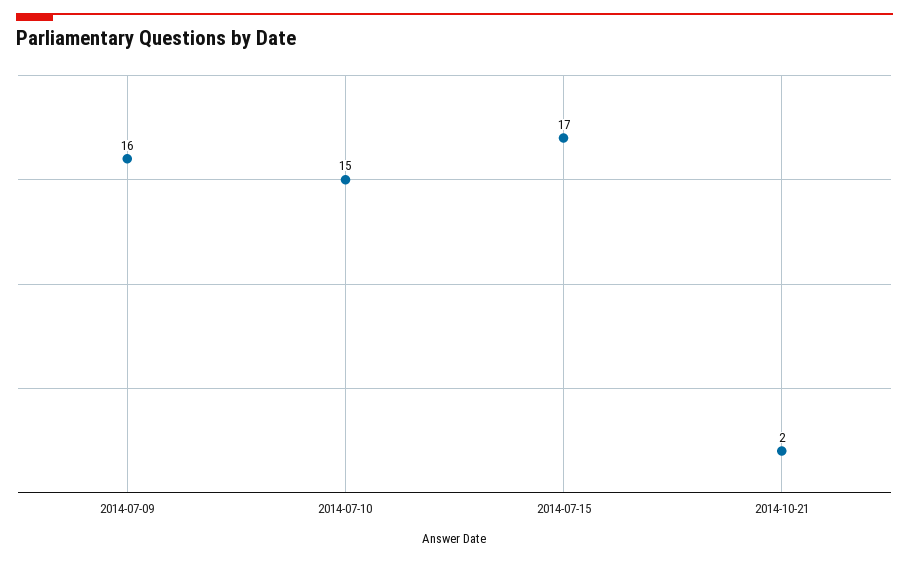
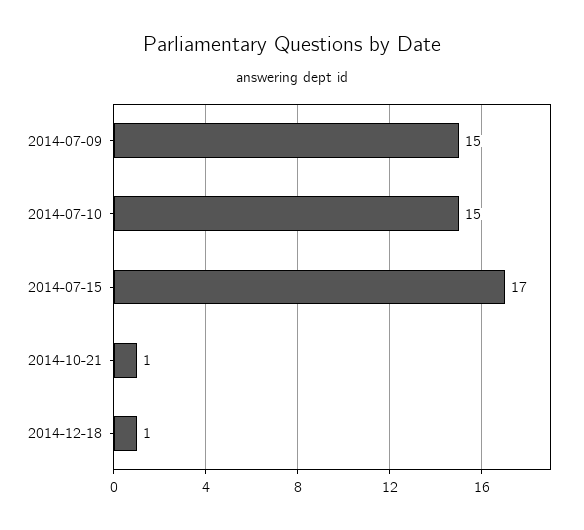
2014-07-09: 16 -> 15
2014-10-21: 2 -> 1
2014-12-18: none -> 1

